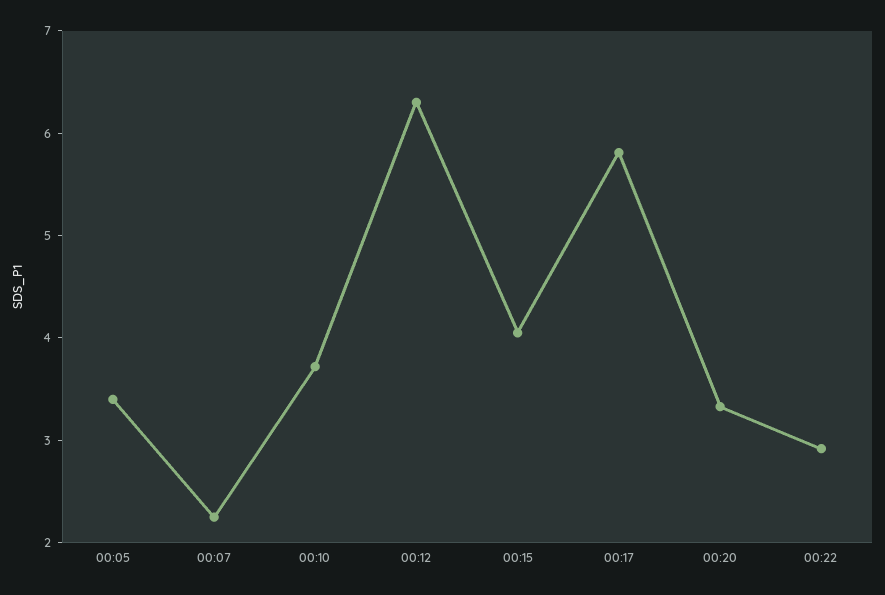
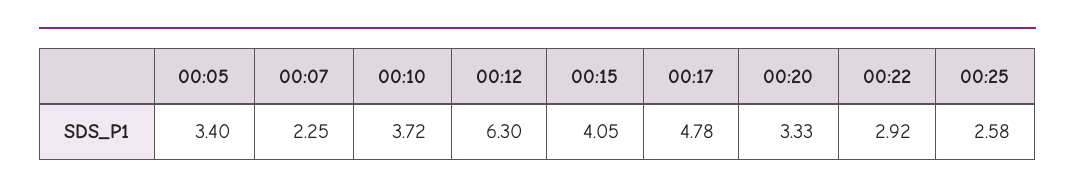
00:17: 5.8 -> 4.78
00:25: none -> 2.58

